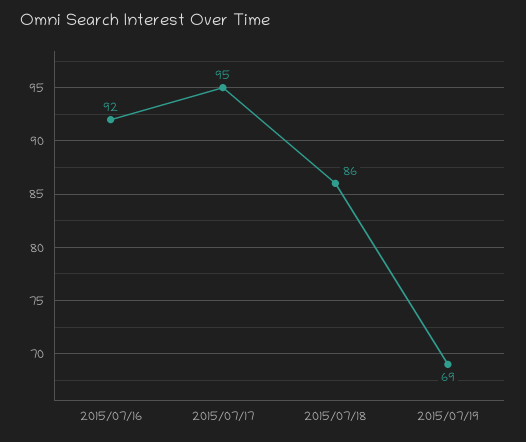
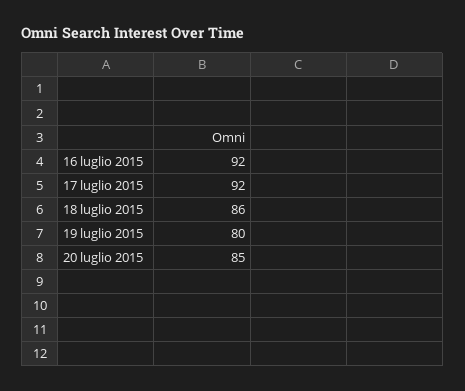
2015/07/17: 95 -> 92
2015/07/19: 69 -> 80
20 luglio 2015: none -> 85

